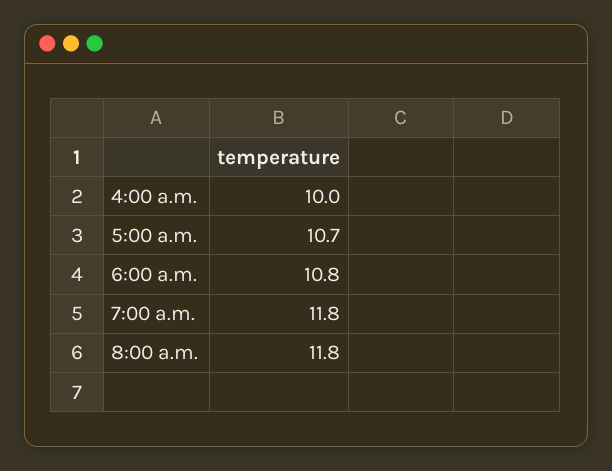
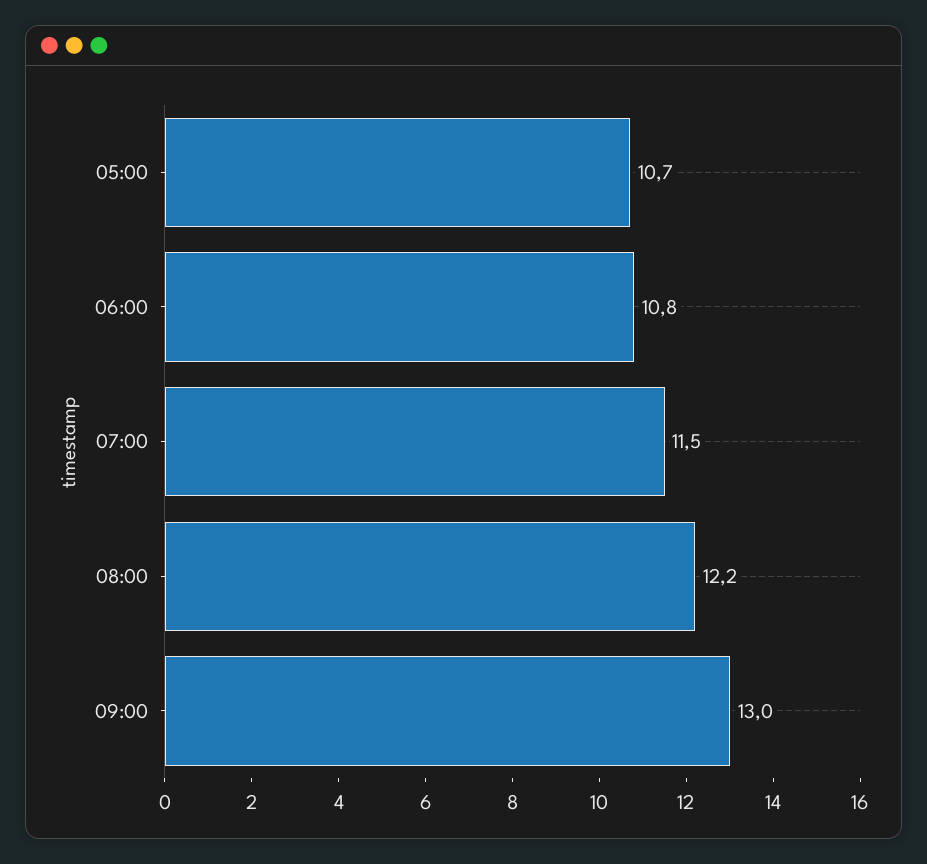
4:00 a.m.: 10 -> none
7:00 a.m.: 11.8 -> 11.5
8:00 a.m.: 11.8 -> 12.2
09:00: none -> 13

